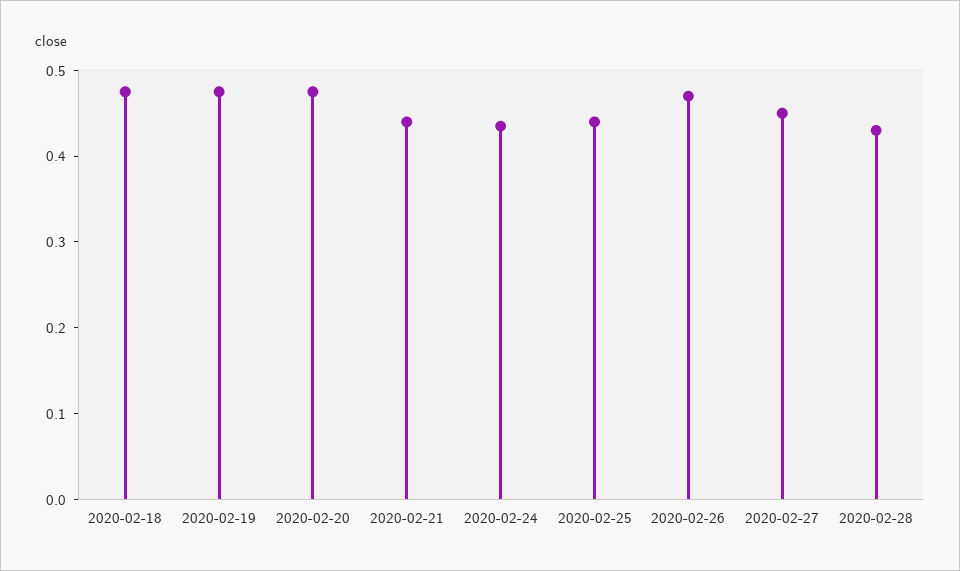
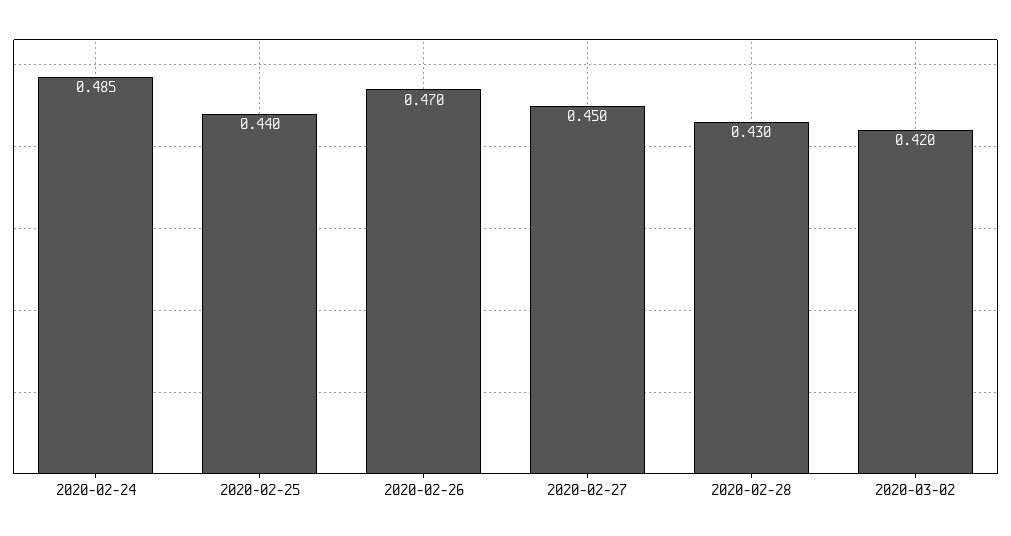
2020-02-18: 0.48 -> none
2020-02-19: 0.48 -> none
2020-02-20: 0.48 -> none
2020-02-21: 0.44 -> none
2020-02-24: 0.44 -> 0.485
2020-03-02: none -> 0.42

